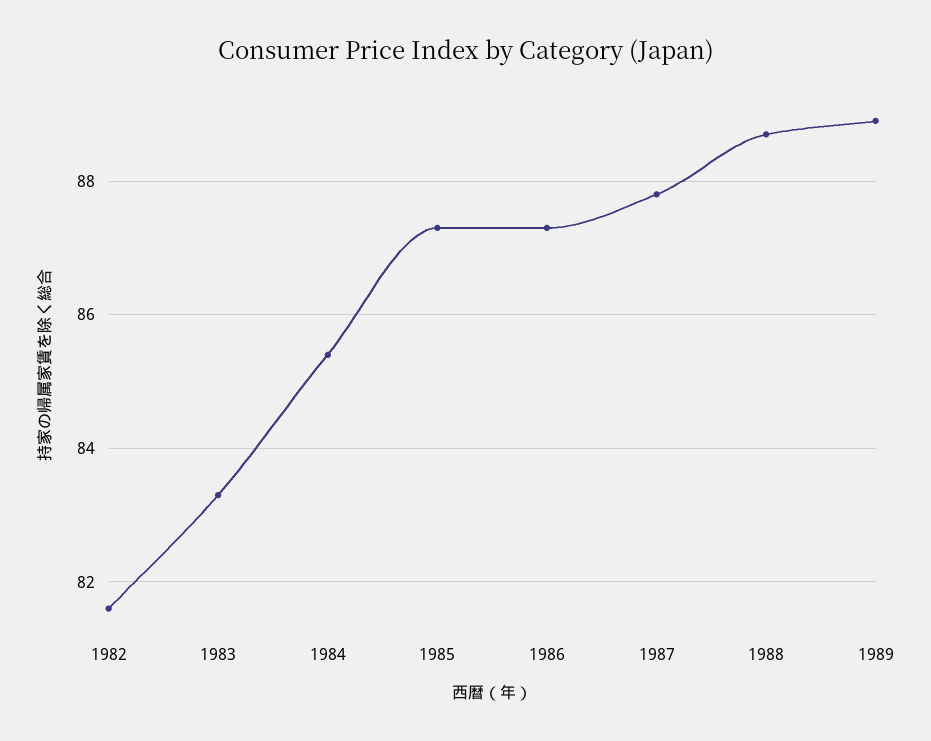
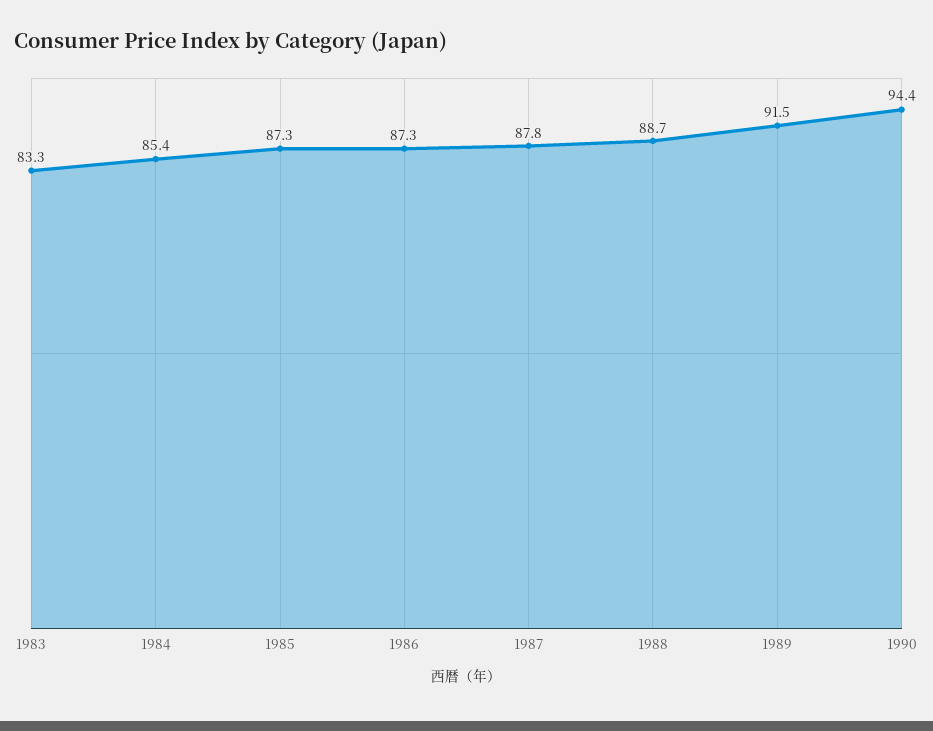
1982: 81.5 -> none
1989: 89 -> 91.5
1990: none -> 94.4

